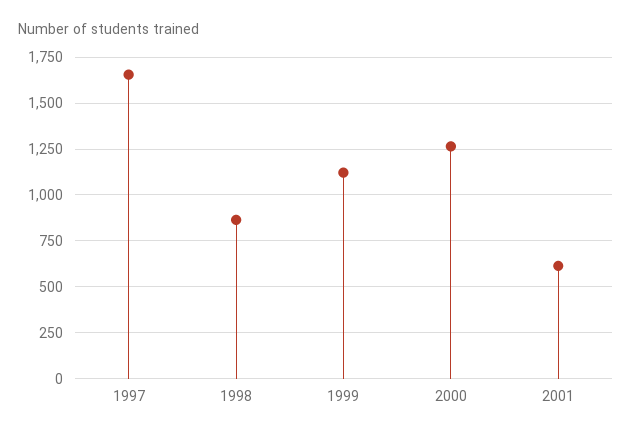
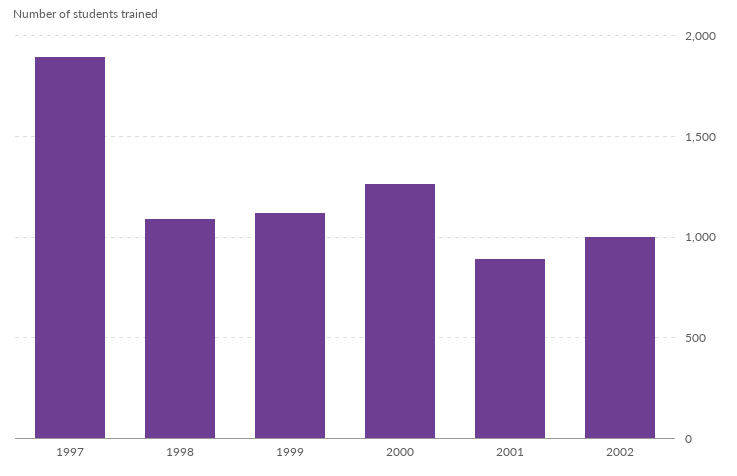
1997: 1650 -> 1900
1998: 850 -> 1100
2001: 600 -> 900
2002: none -> 1000

